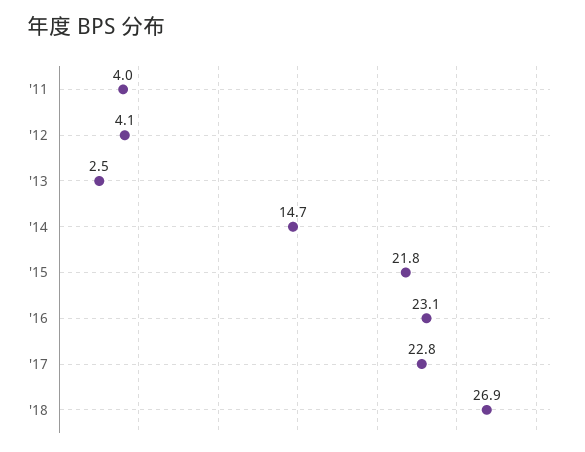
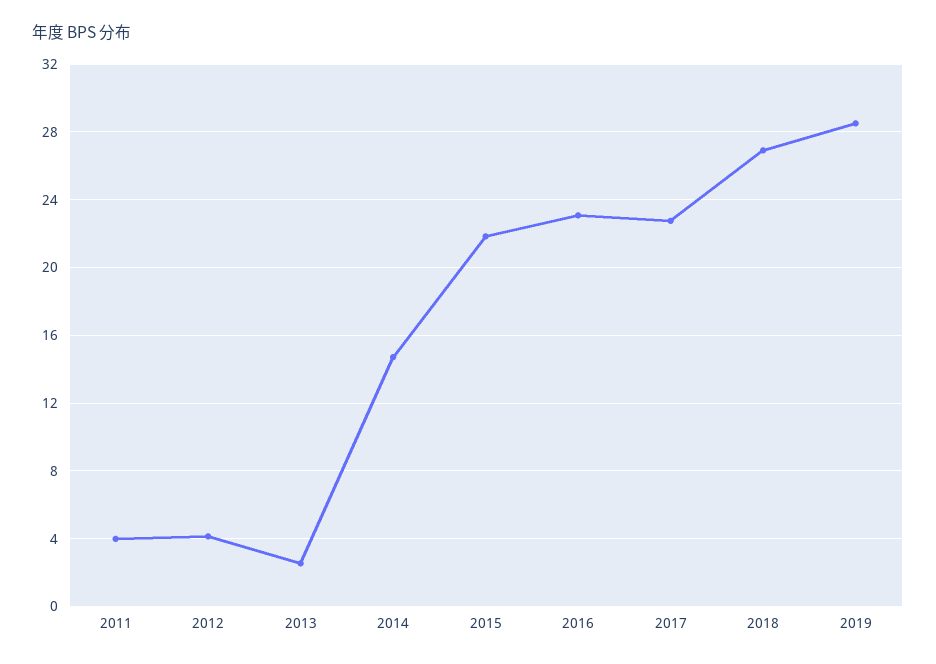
2019: none -> 28.5

